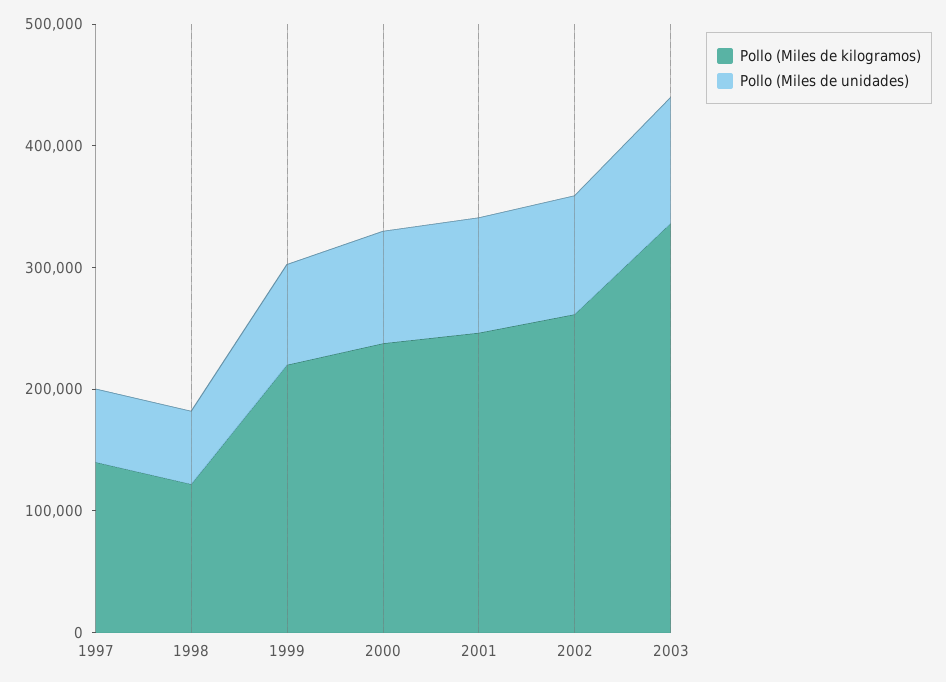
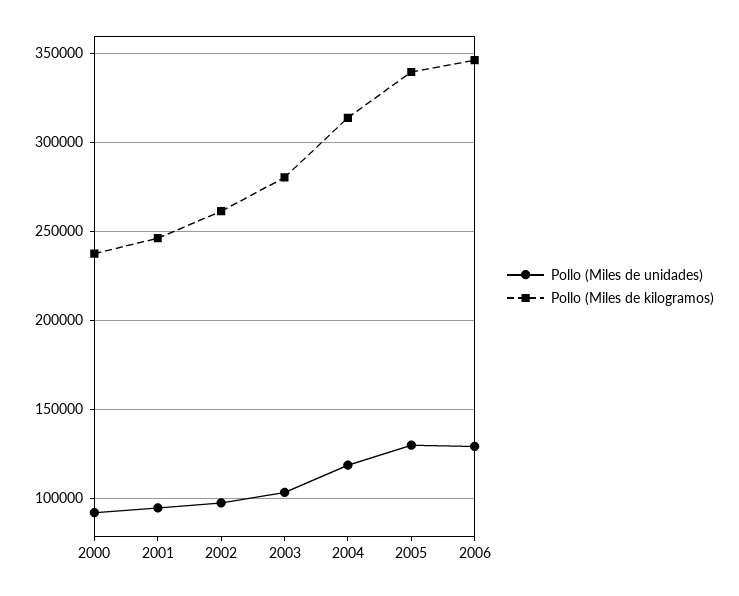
Pollo (Miles de kilogramos), 1997: 140000 -> none
Pollo (Miles de unidades), 1997: 60000 -> none
Pollo (Miles de kilogramos), 1998: 120000 -> none
Pollo (Miles de unidades), 1998: 60000 -> none
Pollo (Miles de kilogramos), 1999: 220000 -> none
Pollo (Miles de unidades), 1999: 80000 -> none
Pollo (Miles de kilogramos), 2003: 340000 -> 280000
Pollo (Miles de unidades), 2004: none -> 120000
Pollo (Miles de kilogramos), 2004: none -> 315000
Pollo (Miles de unidades), 2005: none -> 130000
Pollo (Miles de kilogramos), 2005: none -> 340000
Pollo (Miles de unidades), 2006: none -> 130000
Pollo (Miles de kilogramos), 2006: none -> 345000

